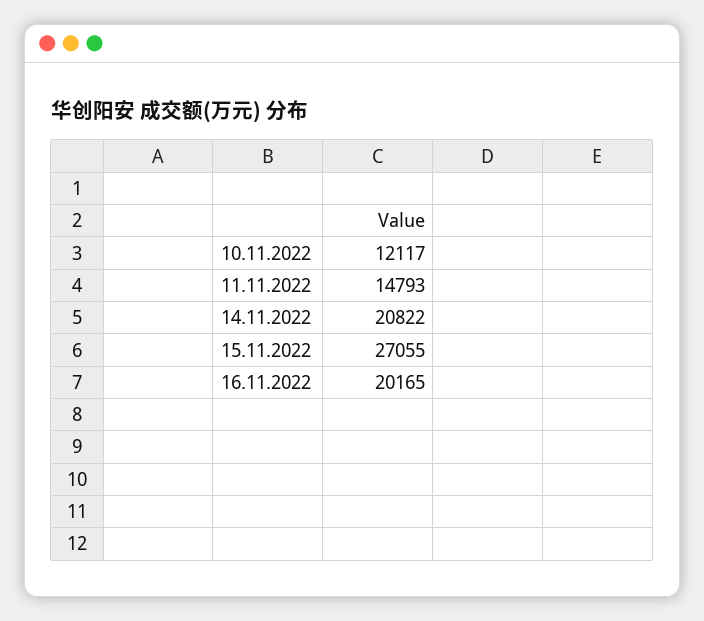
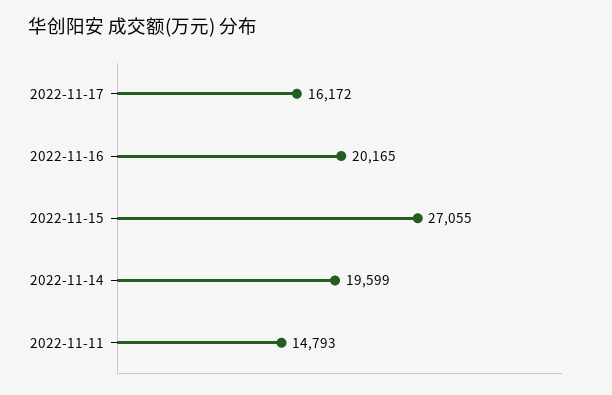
10.11.2022: 12117 -> none
14.11.2022: 20822 -> 19599
2022-11-17: none -> 16172

